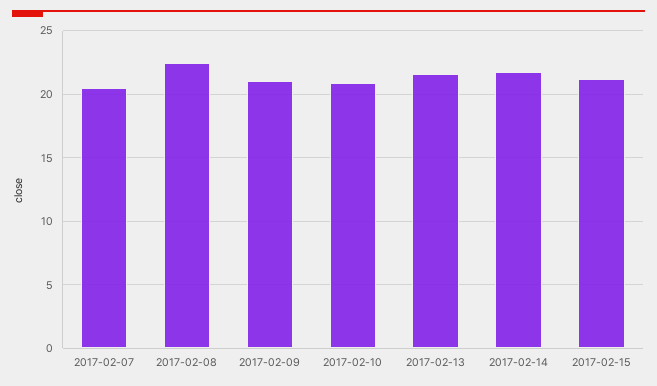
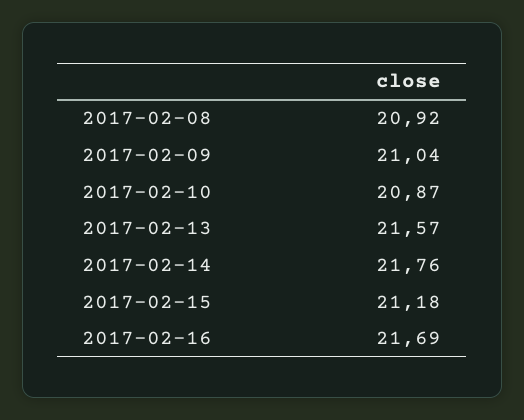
2017-02-07: 20.5 -> none
2017-02-08: 22.5 -> 20.92
2017-02-16: none -> 21.69

